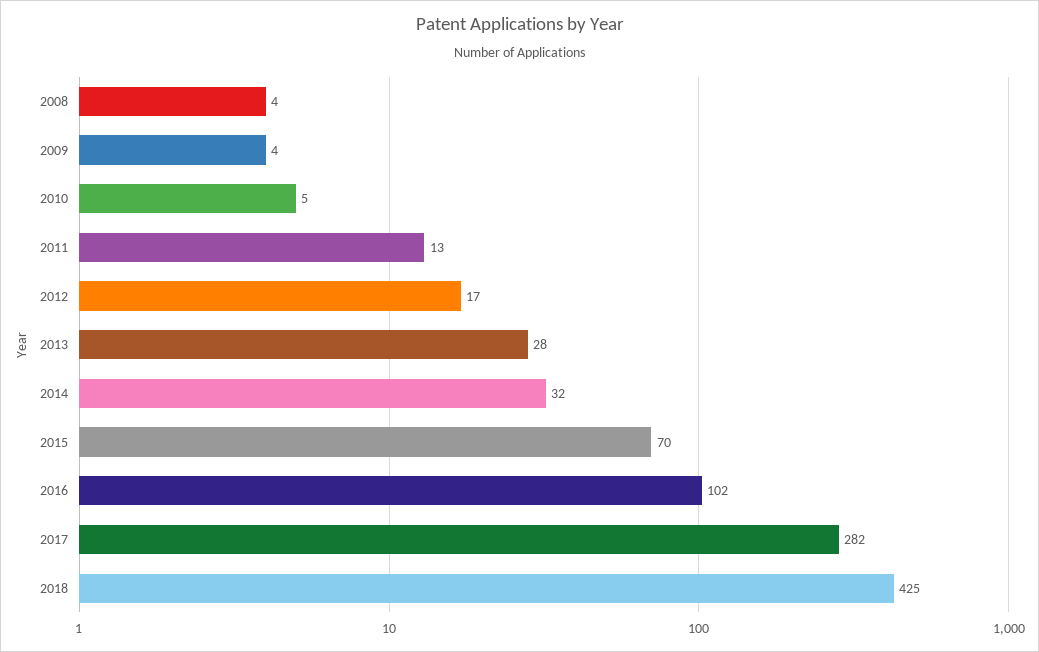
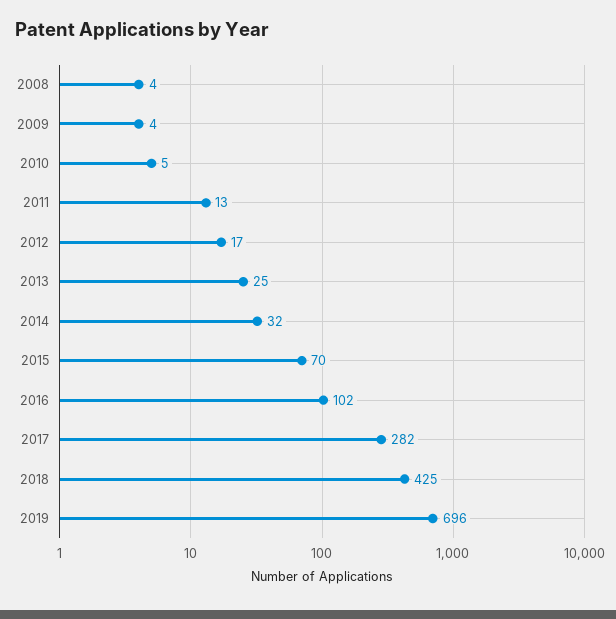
2013: 28 -> 25
2019: none -> 696

